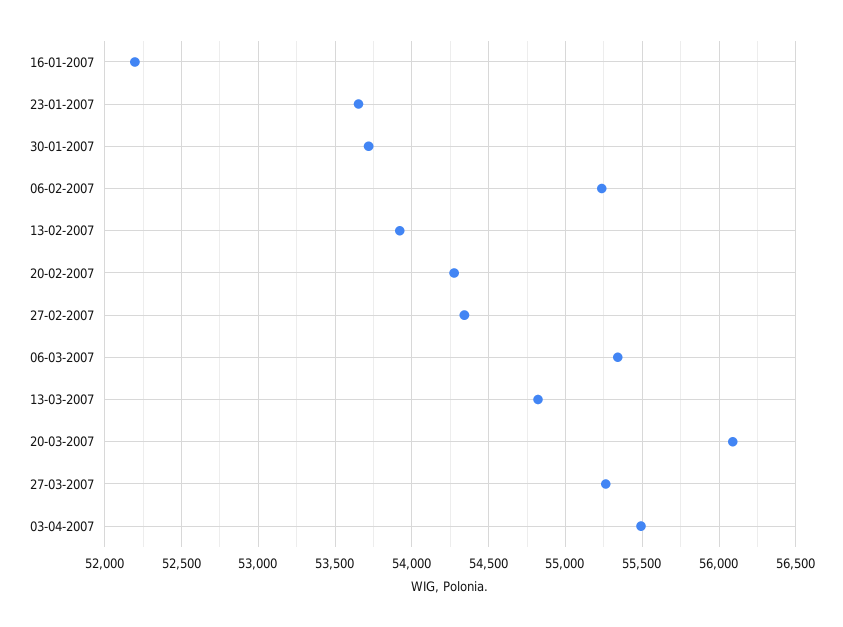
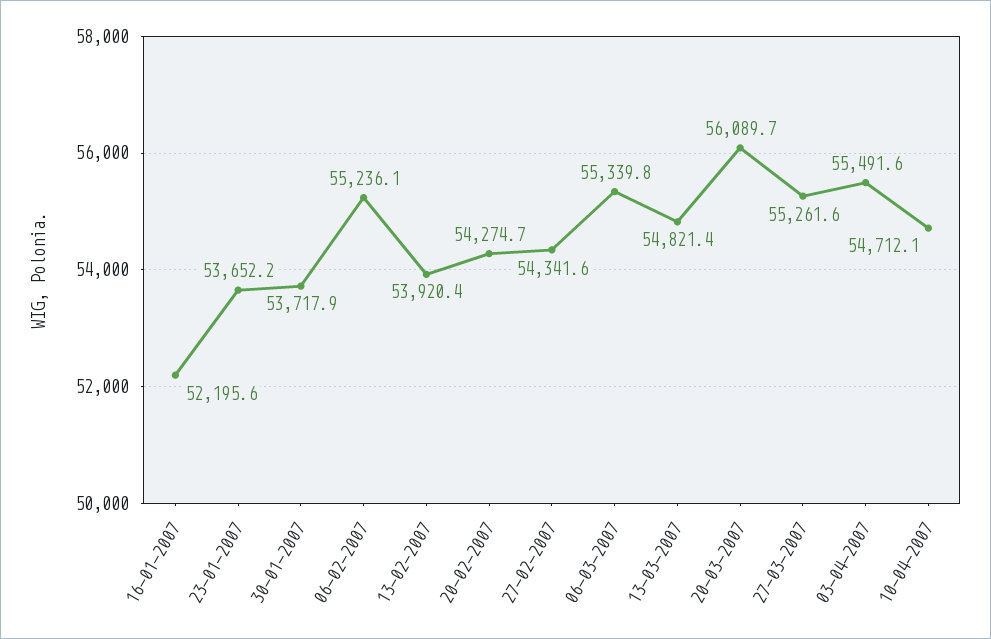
10-04-2007: none -> 54712.1

